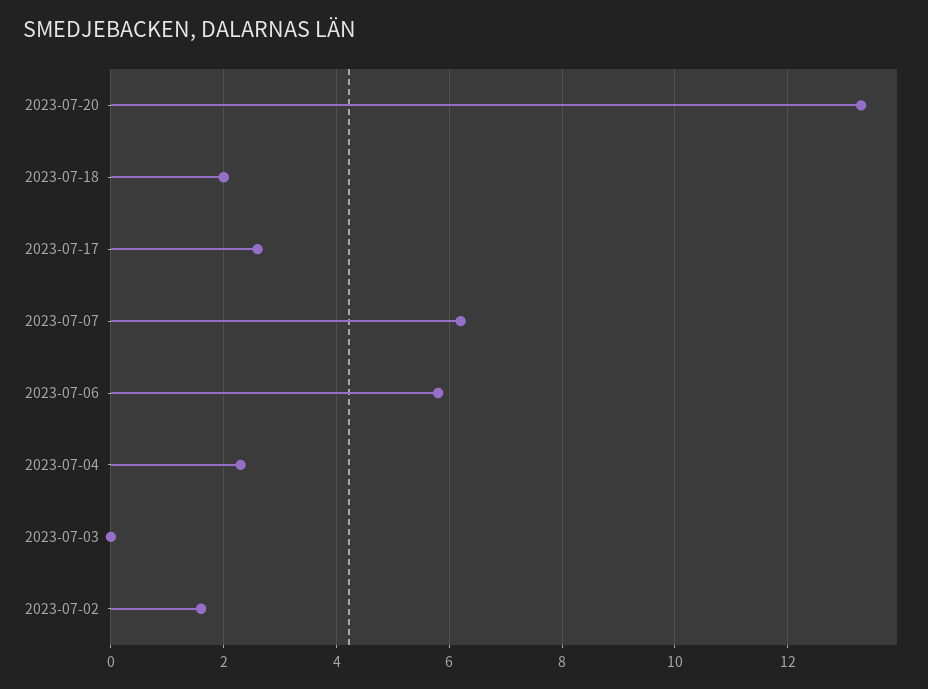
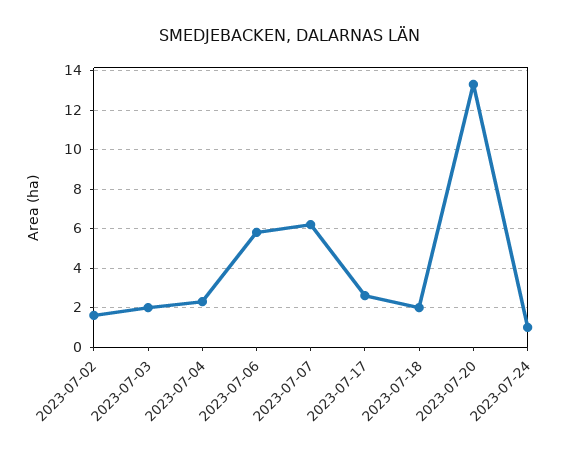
2023-07-03: 0 -> 2
2023-07-24: none -> 1

